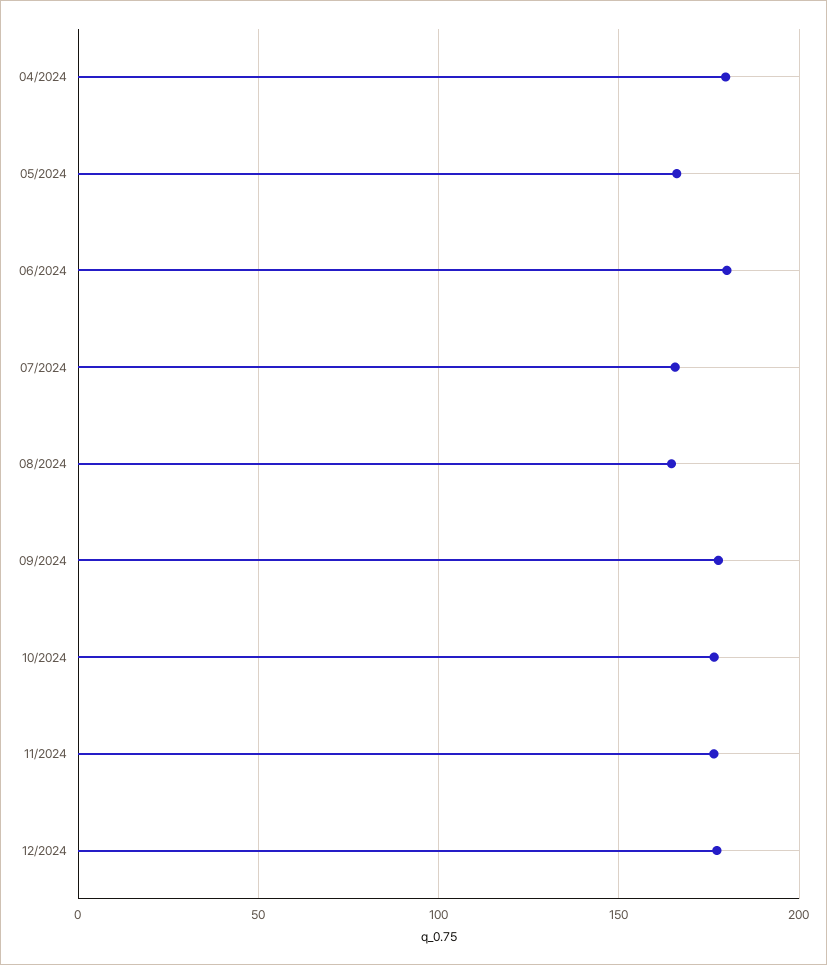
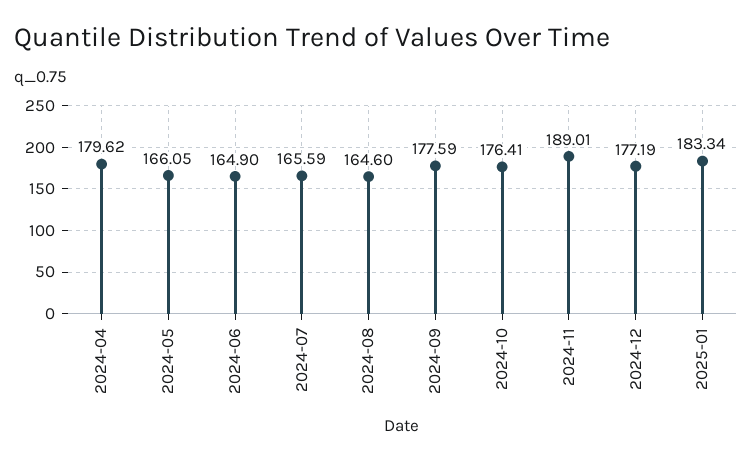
06/2024: 180 -> 164.9
11/2024: 175 -> 189.01
2025-01: none -> 183.34

